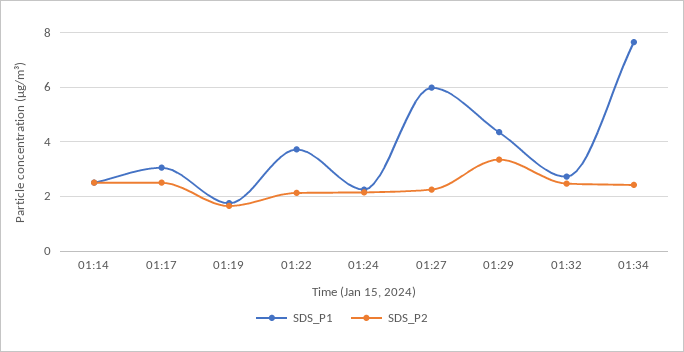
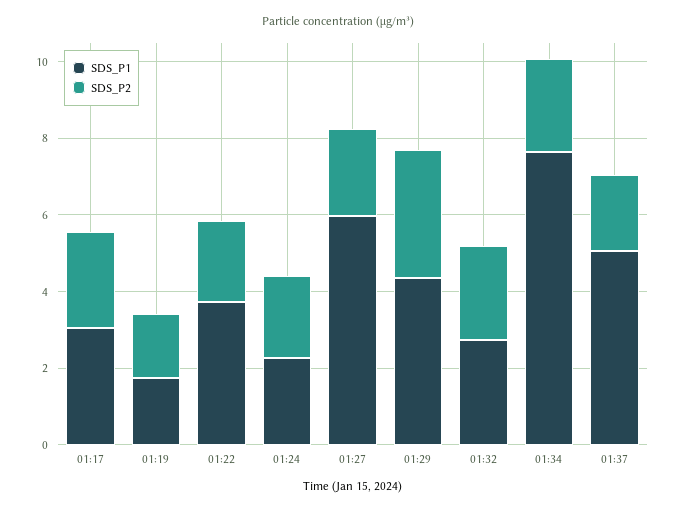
SDS_P1, 01:14: 2.5 -> none
SDS_P2, 01:14: 2.5 -> none
SDS_P1, 01:37: none -> 5
SDS_P2, 01:37: none -> 2

